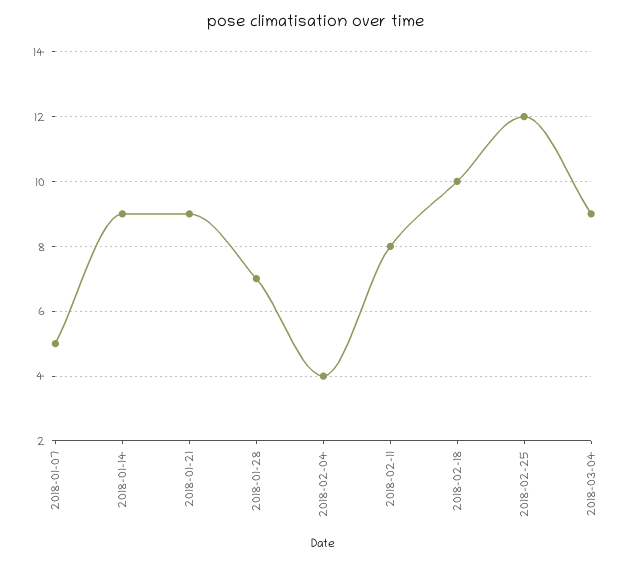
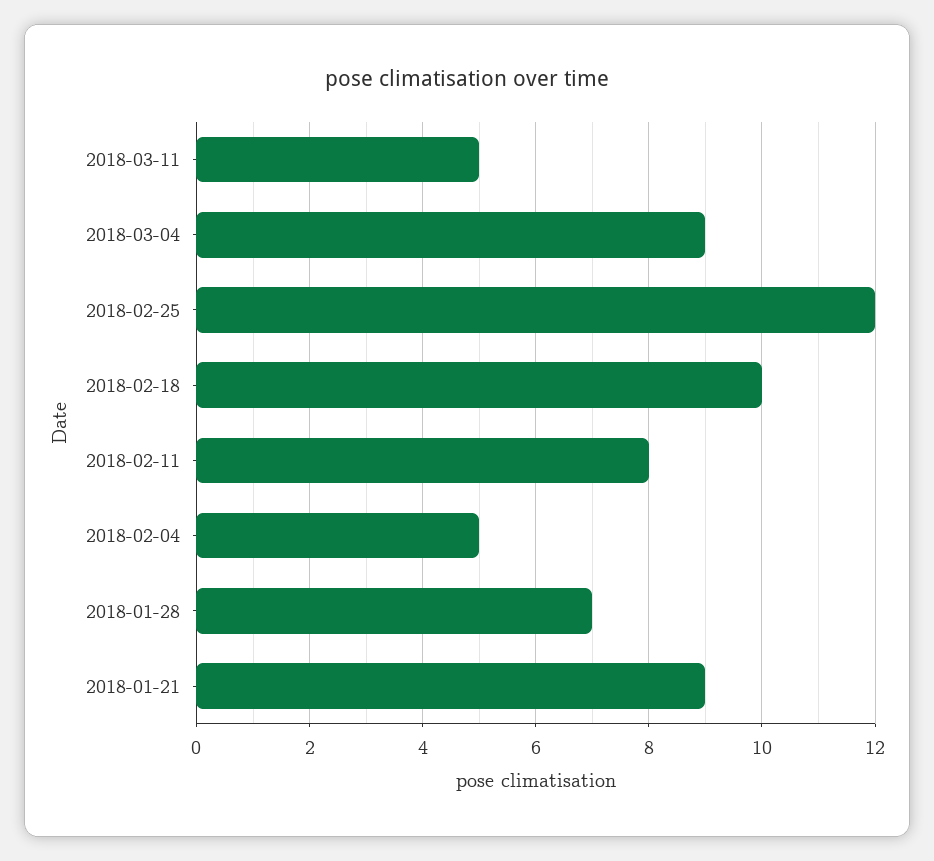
2018-01-07: 5 -> none
2018-01-14: 9 -> none
2018-02-04: 4 -> 5
2018-03-11: none -> 5

